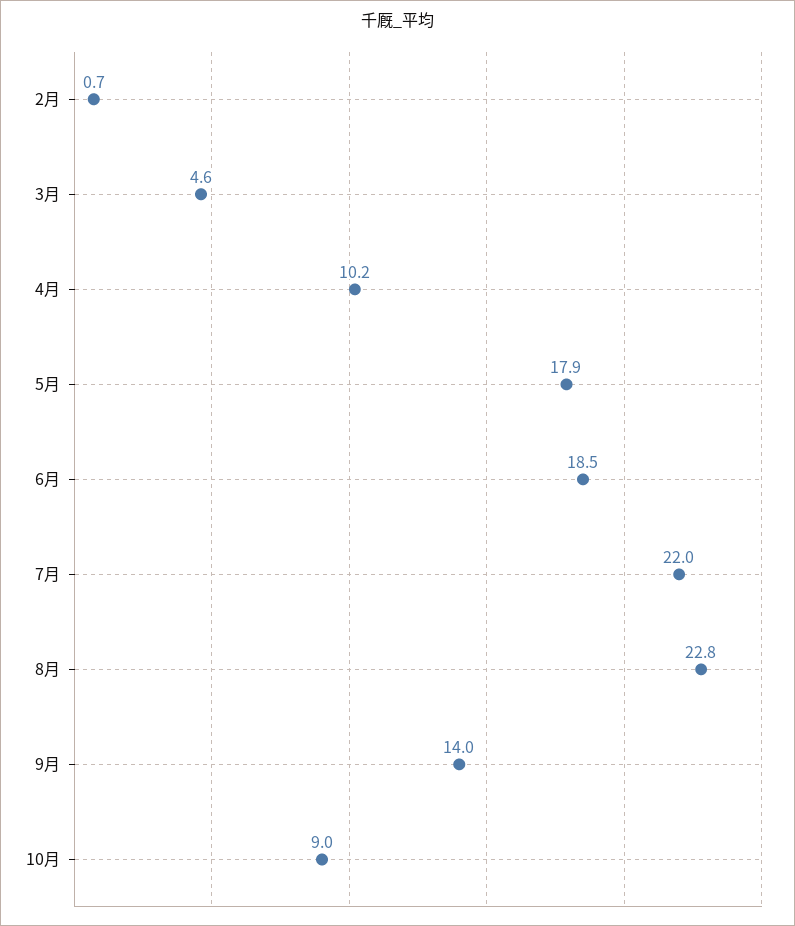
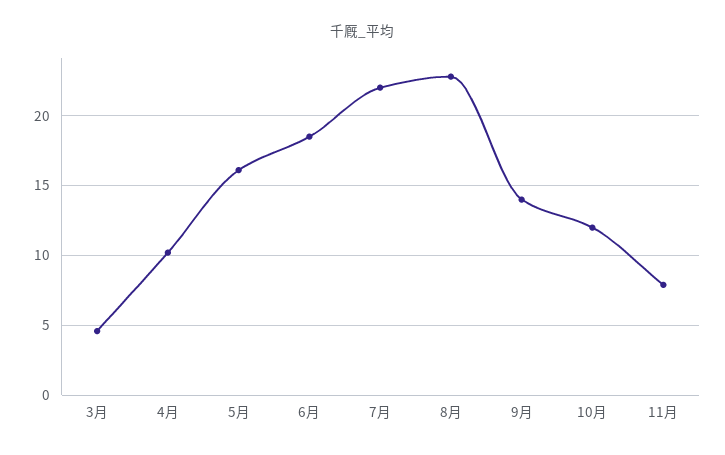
2月: 0.7 -> none
5月: 17.9 -> 16
10月: 9 -> 12
11月: none -> 8

